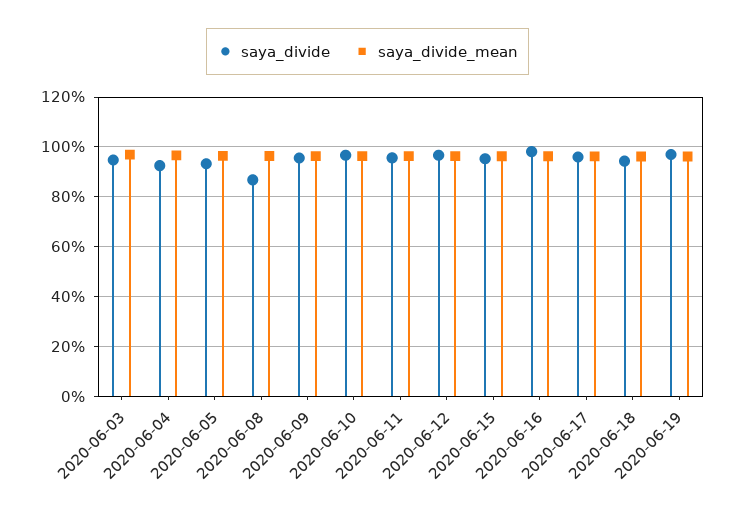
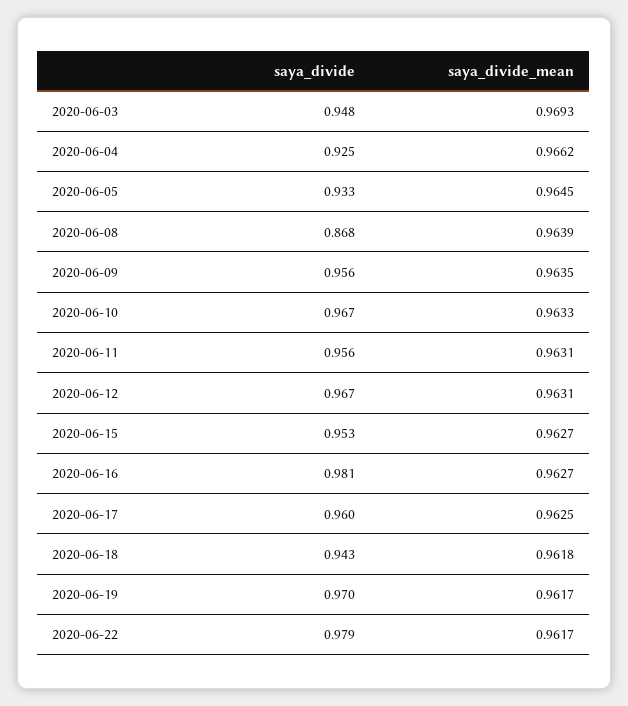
saya_divide, 2020-06-22: none -> 0.979
saya_divide_mean, 2020-06-22: none -> 0.9617

